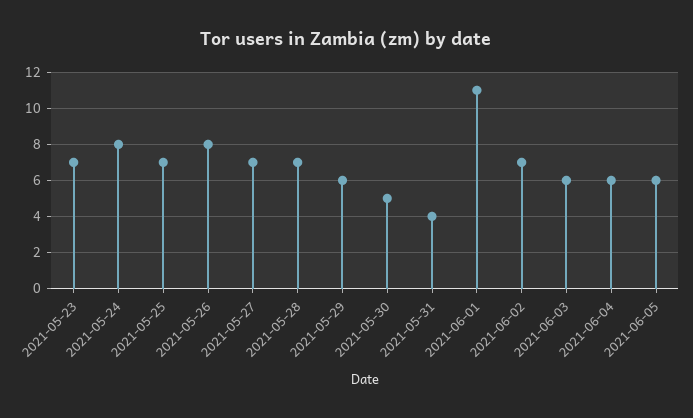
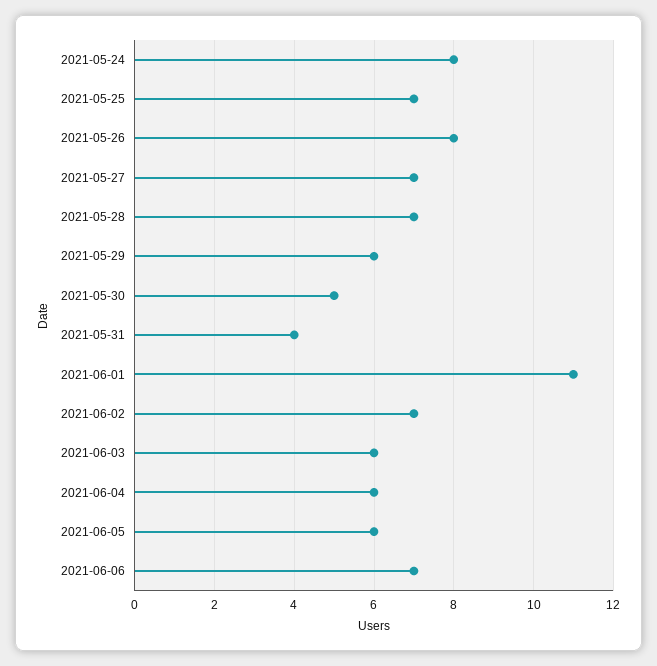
2021-05-23: 7 -> none
2021-06-06: none -> 7

